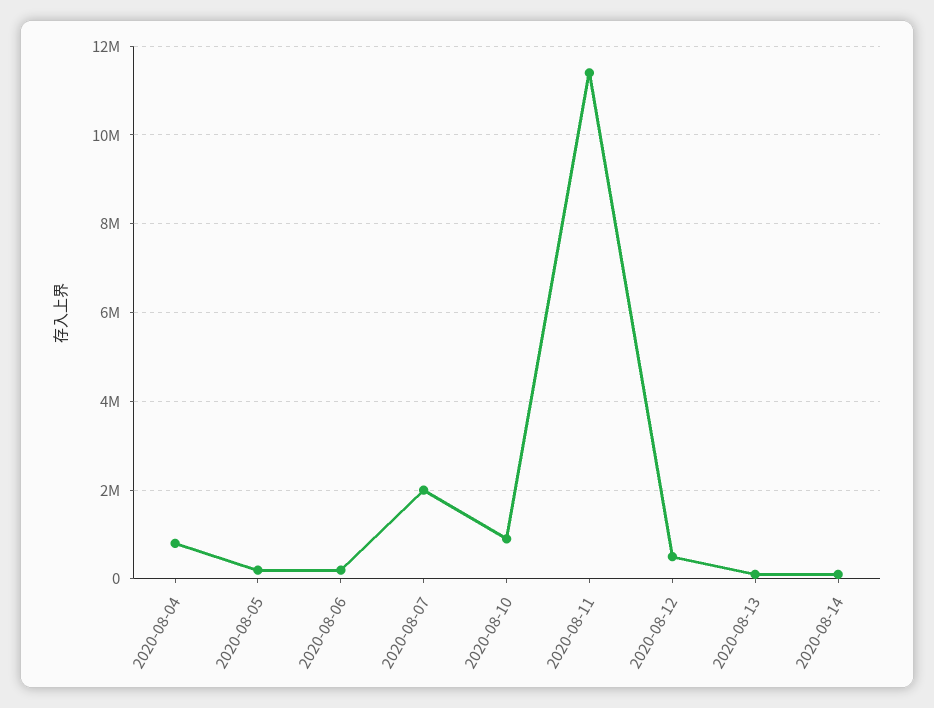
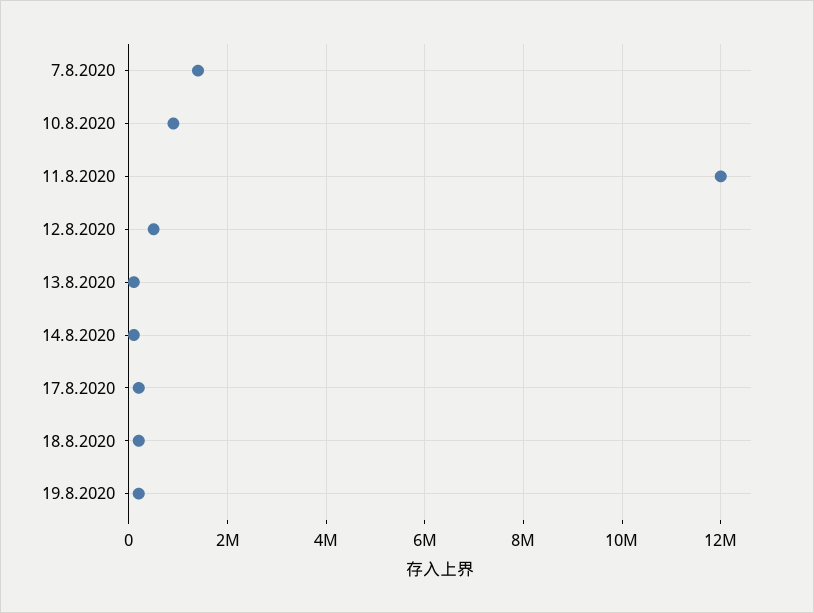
2020-08-04: 800000 -> none
2020-08-05: 200000 -> none
2020-08-06: 200000 -> none
2020-08-07: 2000000 -> 1400000
2020-08-11: 11400000 -> 12000000
17.8.2020: none -> 200000
18.8.2020: none -> 200000
19.8.2020: none -> 200000

